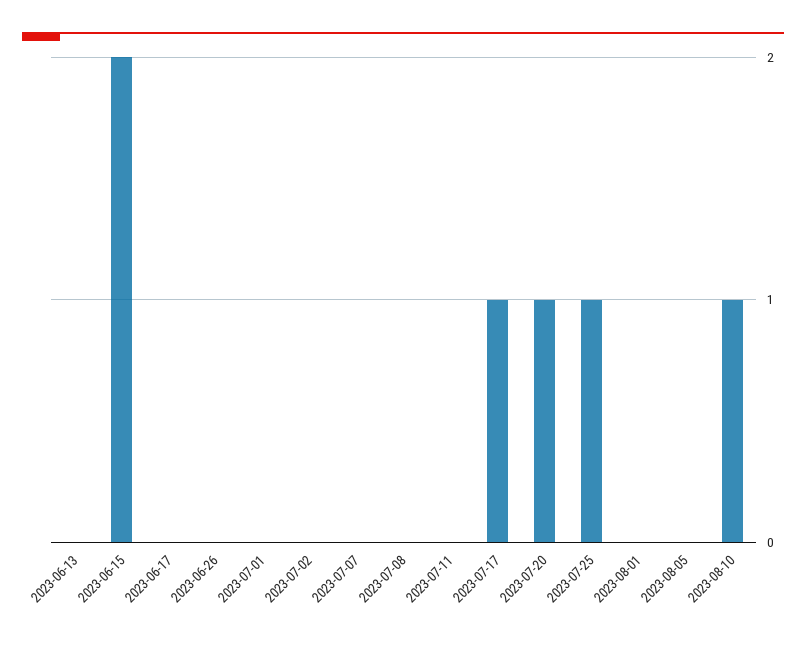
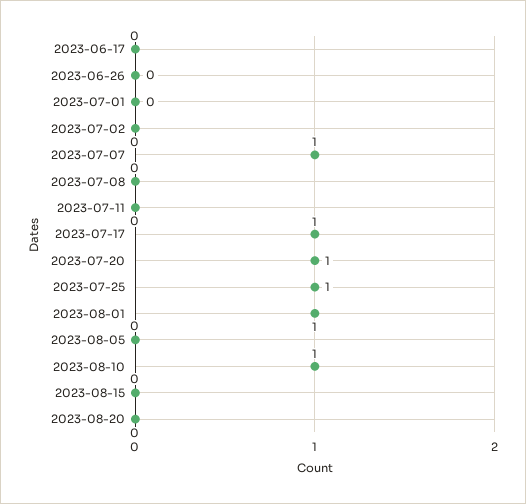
2023-06-13: 0 -> none
2023-06-15: 2 -> none
2023-07-07: 0 -> 1
2023-08-01: 0 -> 1
2023-08-15: none -> 0
2023-08-20: none -> 0

